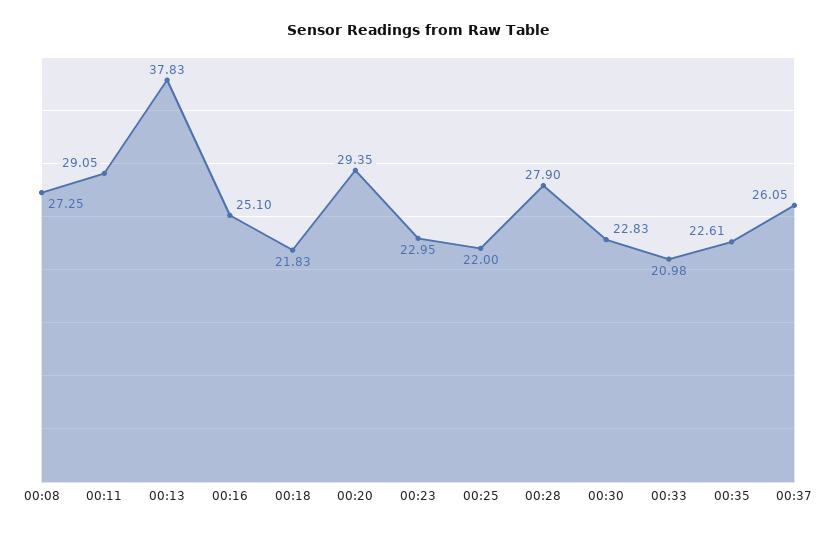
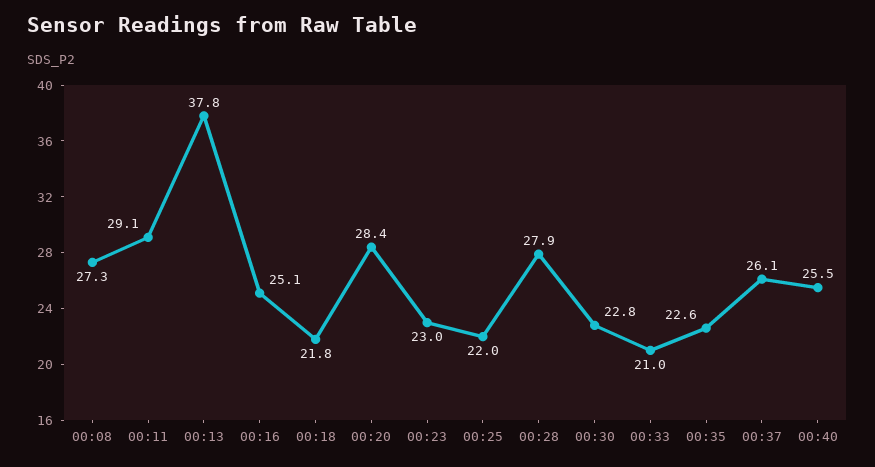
00:20: 29.35 -> 28.4
00:40: none -> 25.5

